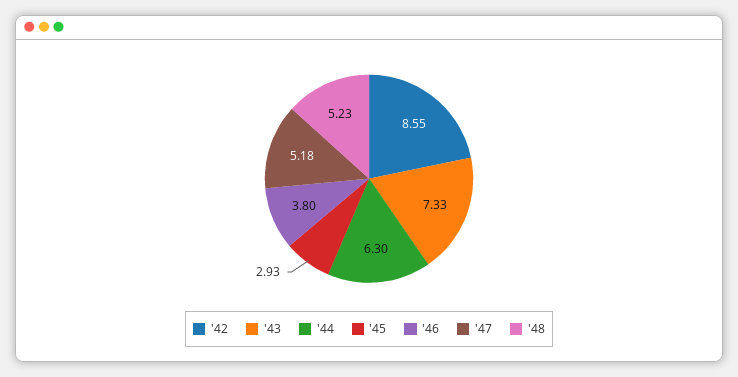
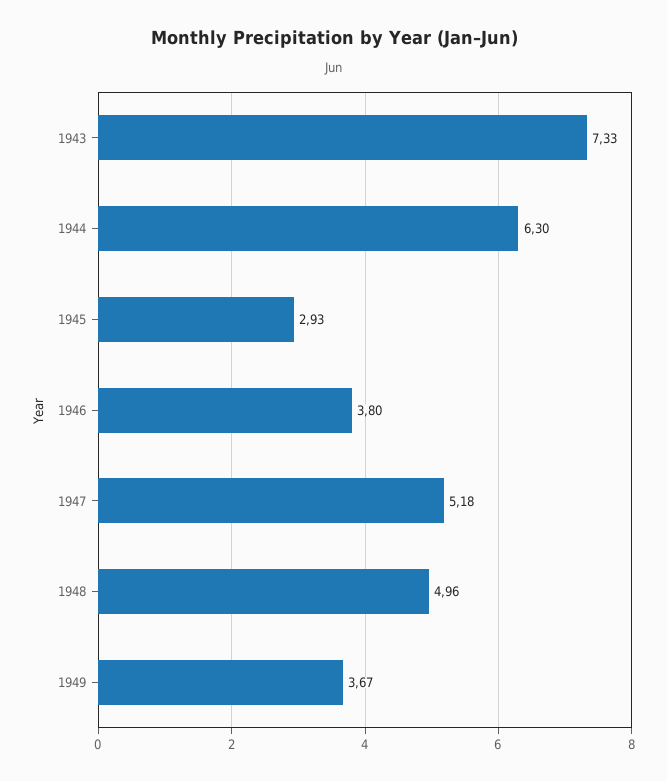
'42: 8.55 -> none
'48: 5.23 -> 4.96
1949: none -> 3.67

